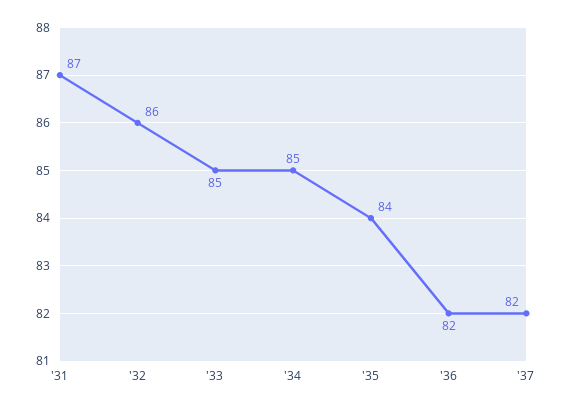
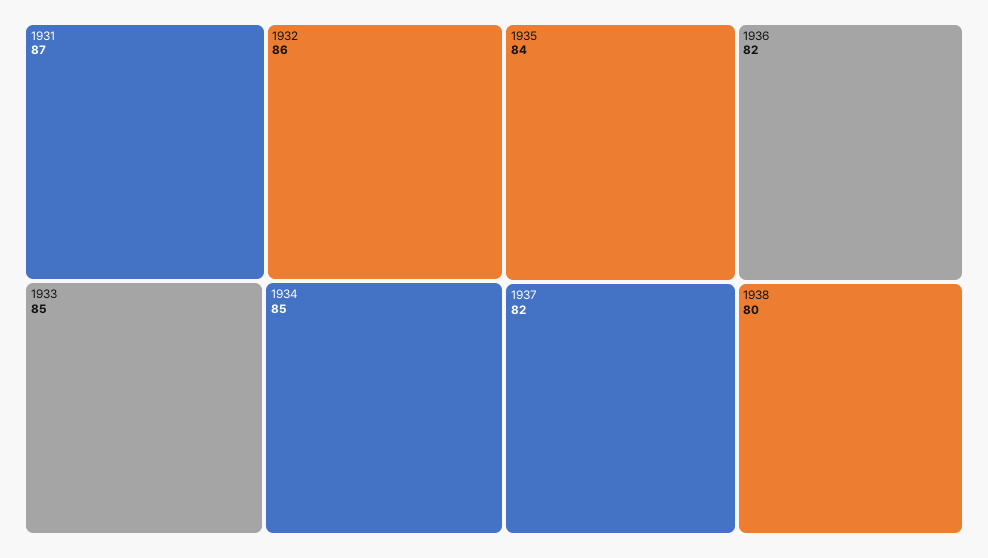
1938: none -> 80

